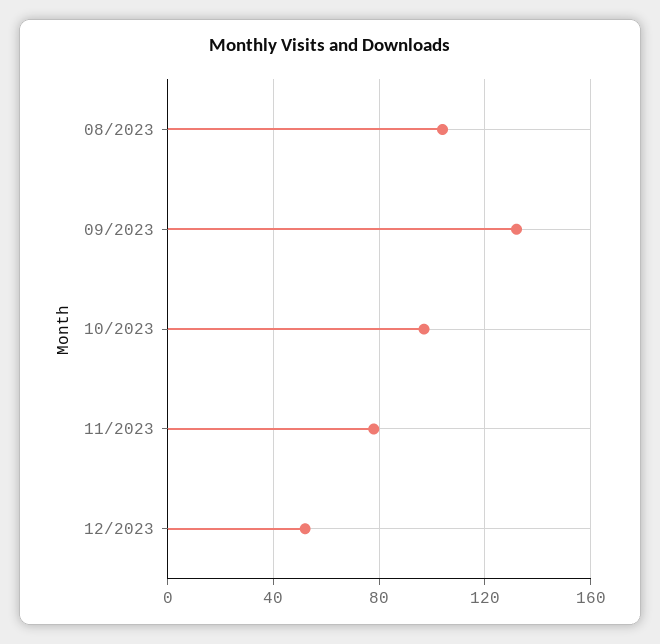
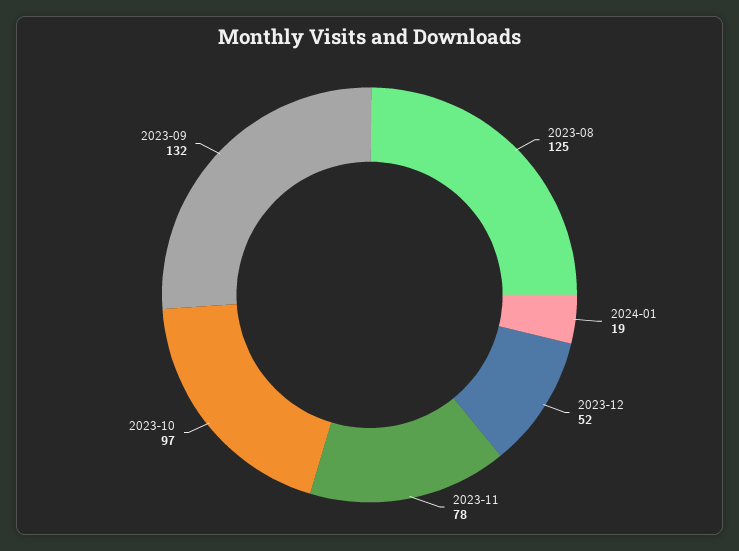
08/2023: 105 -> 125
2024-01: none -> 19

